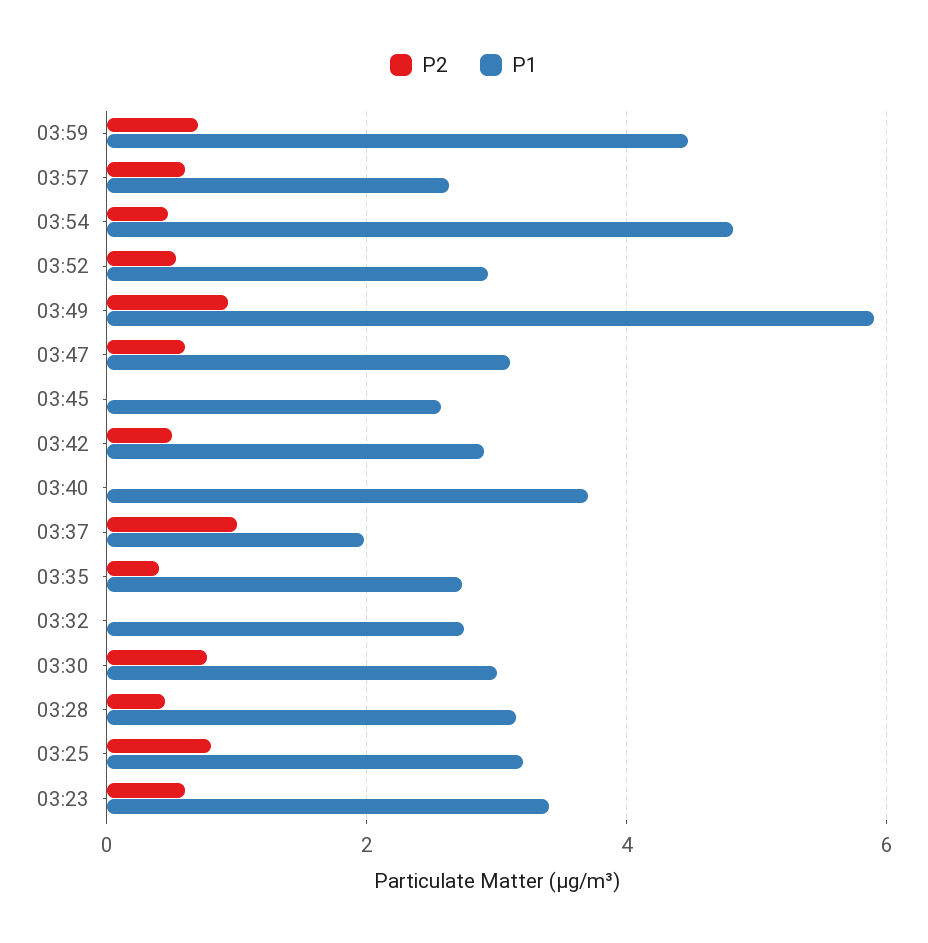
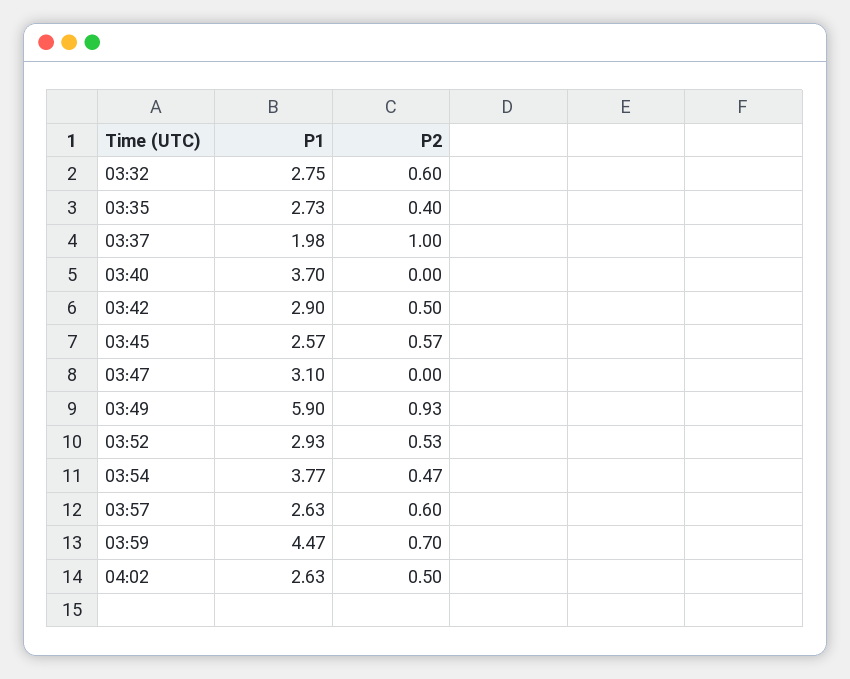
P1, 03:54: 4.8 -> 3.77
P2, 03:47: 0.6 -> 0
P2, 03:45: 0 -> 0.57
P2, 03:32: 0 -> 0.6
P2, 03:30: 0.8 -> none
P1, 03:30: 3 -> none
P2, 03:28: 0.4 -> none
P1, 03:28: 3.2 -> none
P2, 03:25: 0.8 -> none
P1, 03:25: 3.2 -> none
P2, 03:23: 0.6 -> none
P1, 03:23: 3.4 -> none
P1, 04:02: none -> 2.63
P2, 04:02: none -> 0.5

